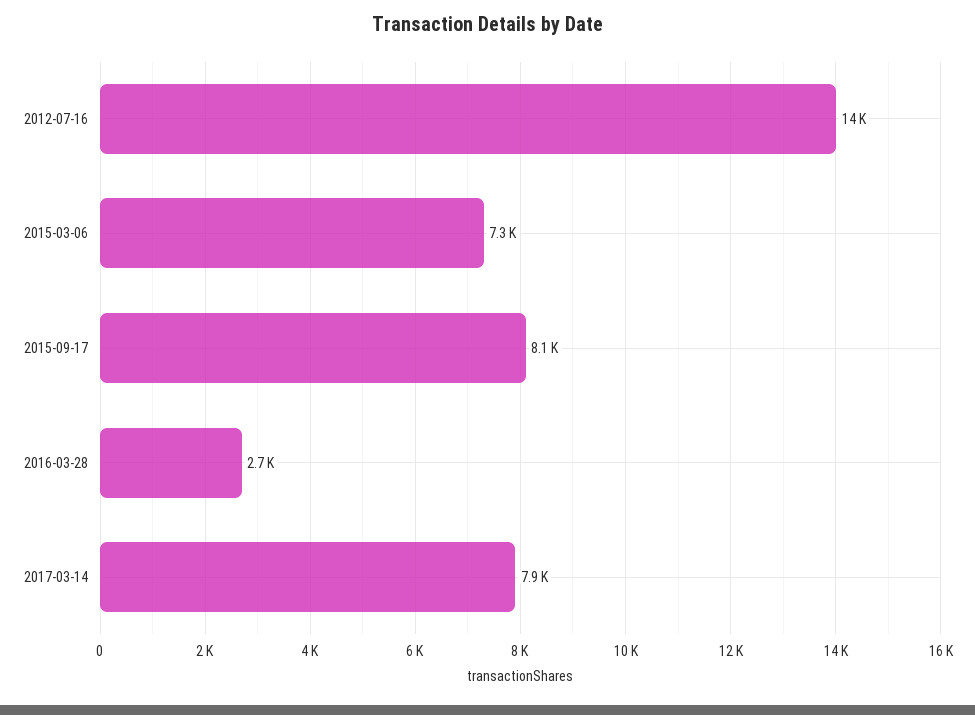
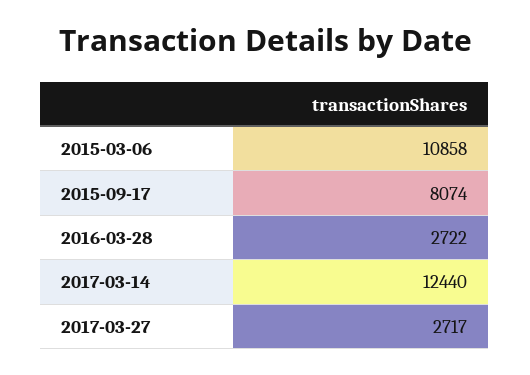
2012-07-16: 14000 -> none
2015-03-06: 7300 -> 10858
2017-03-14: 7900 -> 12440
2017-03-27: none -> 2717

